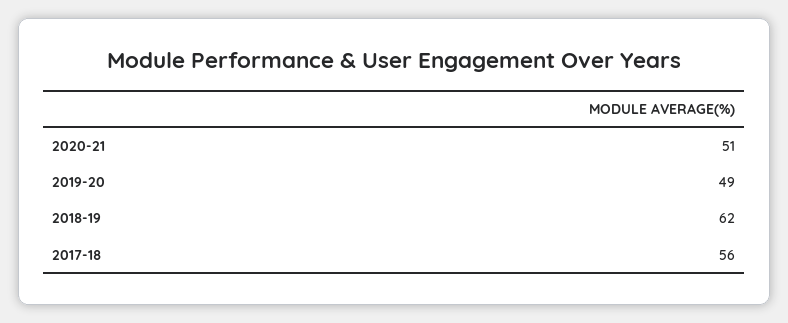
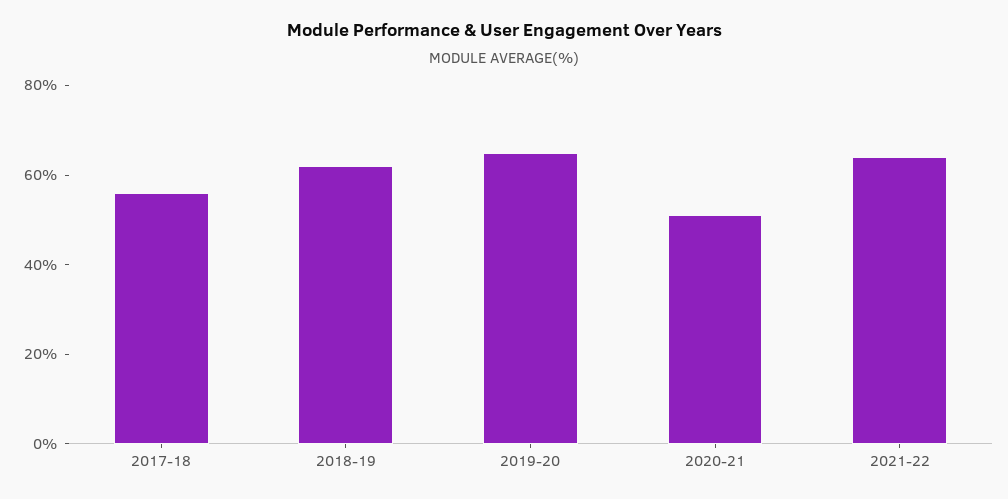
2019-20: 49 -> 65
2021-22: none -> 65

